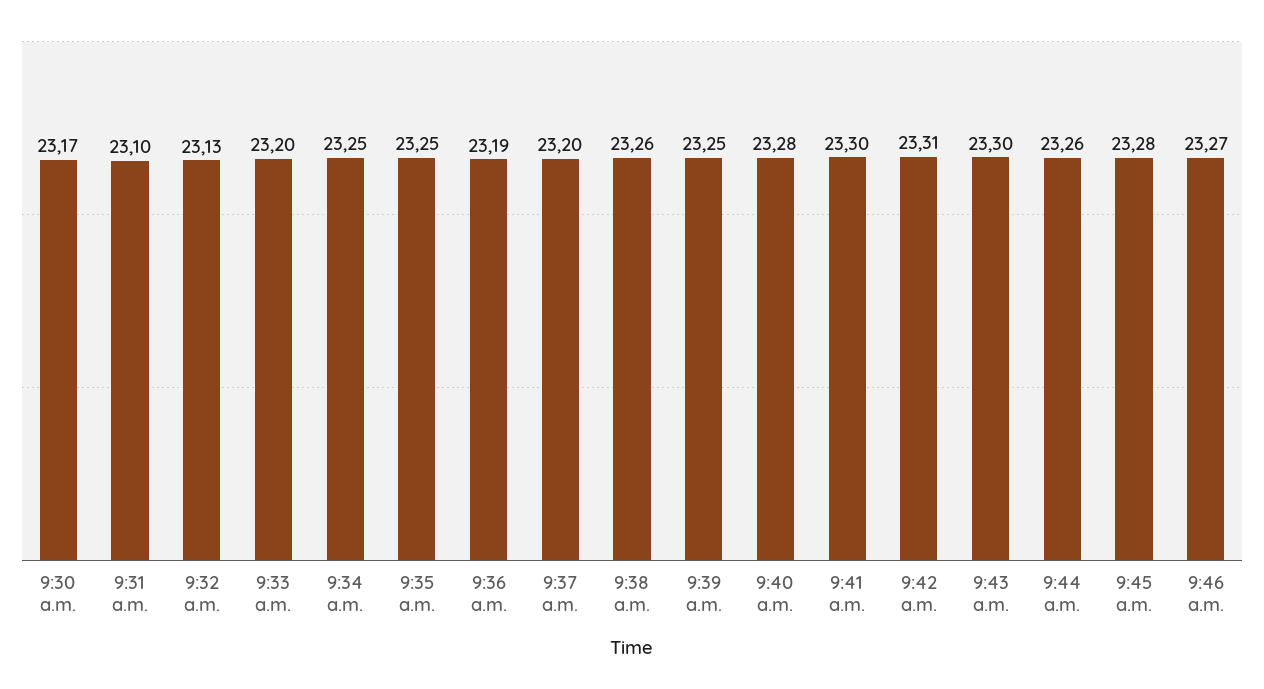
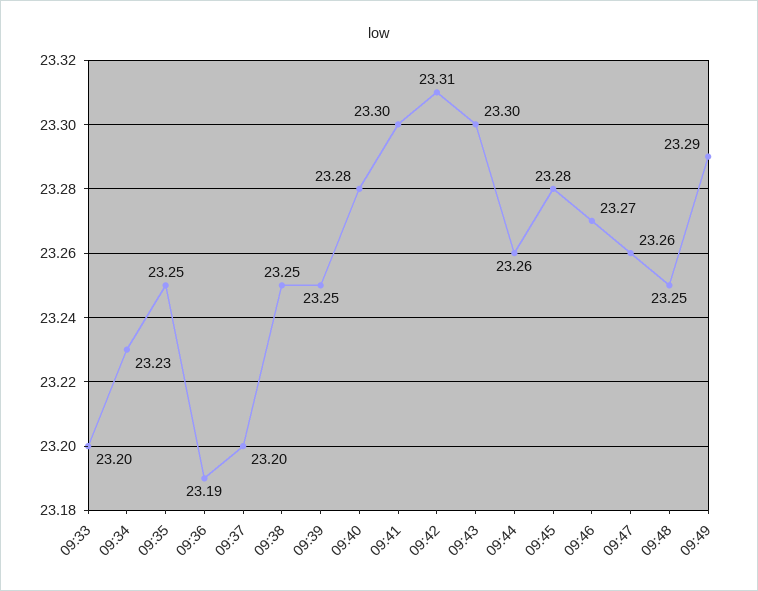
9:30 a.m.: 23.17 -> none
9:31 a.m.: 23.1 -> none
9:32 a.m.: 23.13 -> none
9:34 a.m.: 23.25 -> 23.23
9:38 a.m.: 23.26 -> 23.25
09:47: none -> 23.26
09:48: none -> 23.25
09:49: none -> 23.29

